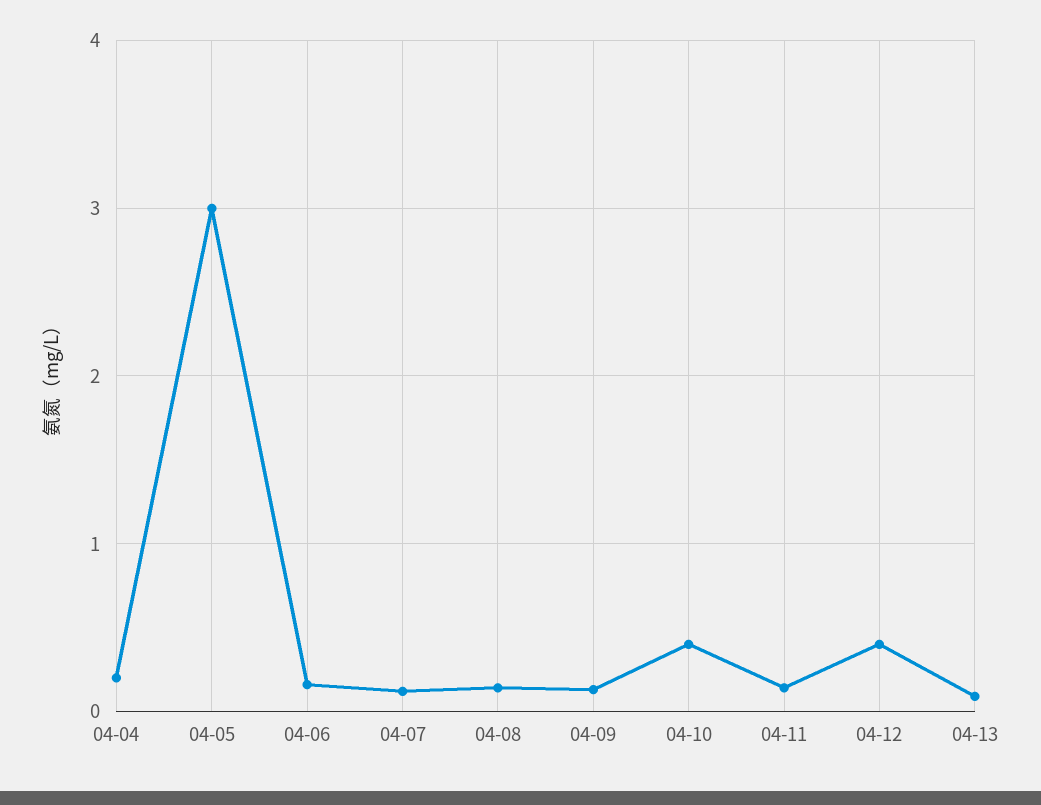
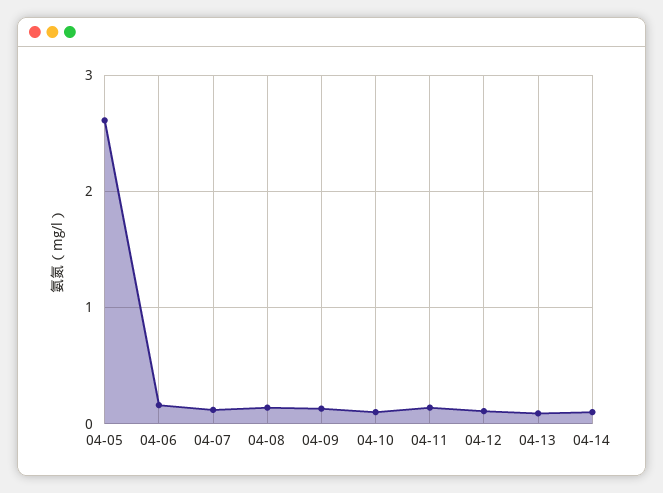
04-04: 0.2 -> none
04-05: 3 -> 2.6
04-10: 0.4 -> 0.1
04-12: 0.4 -> 0.1
04-14: none -> 0.1

